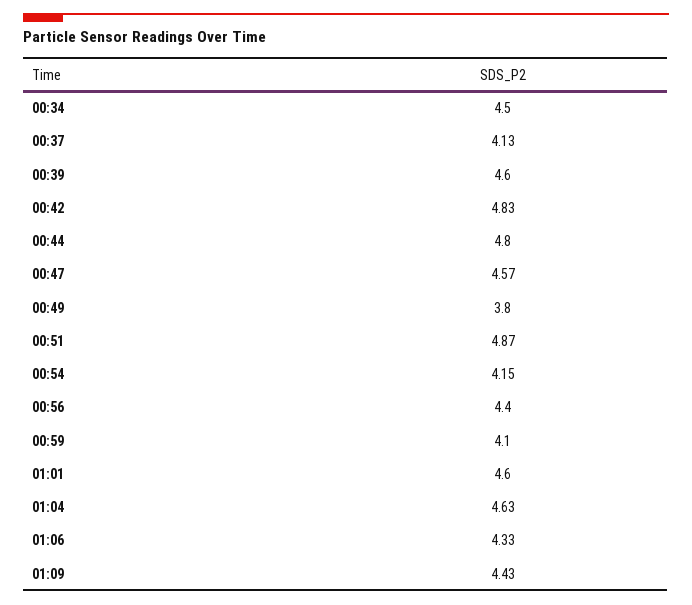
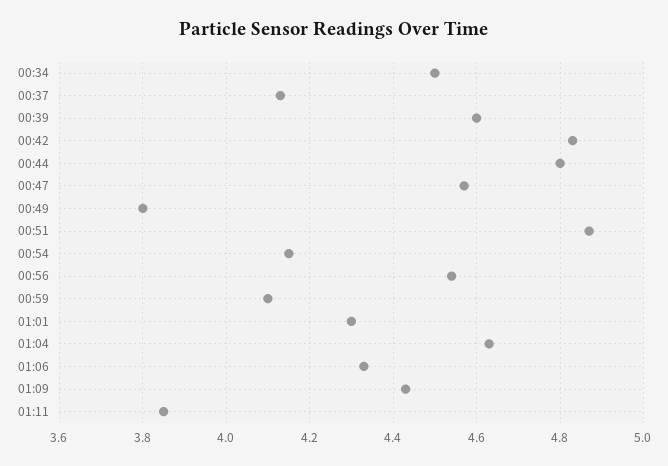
00:56: 4.4 -> 4.55
01:01: 4.6 -> 4.3
01:11: none -> 3.85

